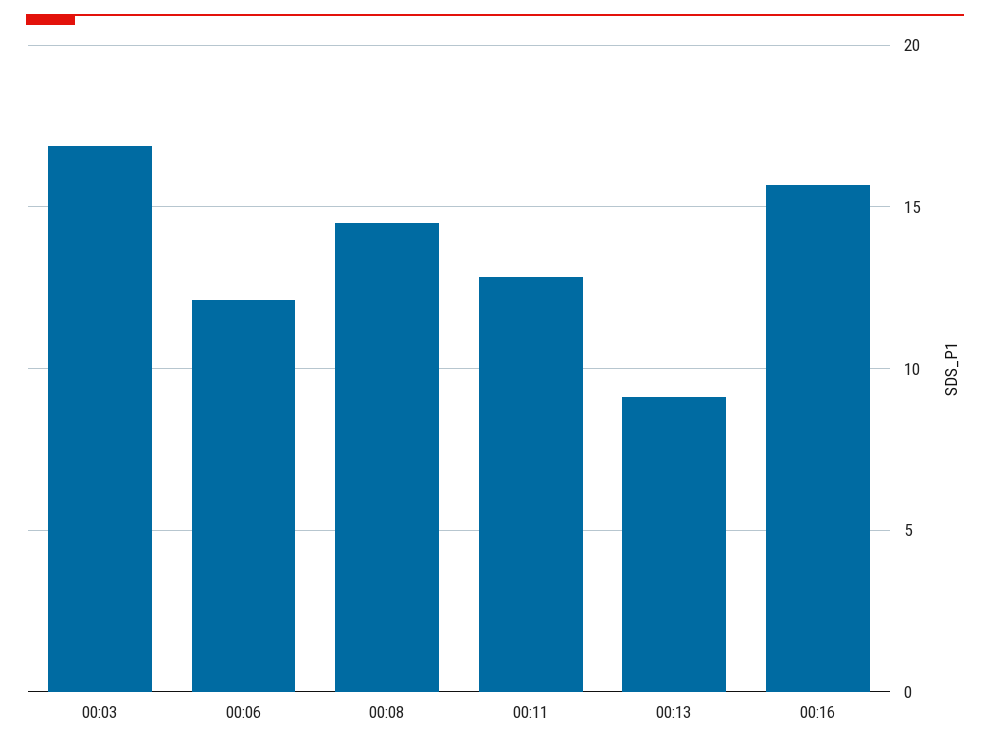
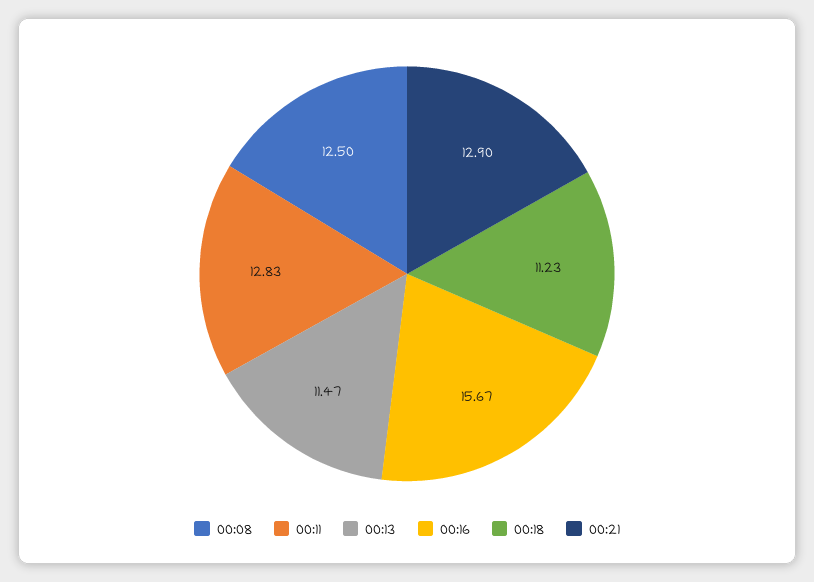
00:03: 17 -> none
00:06: 12 -> none
00:08: 14.5 -> 12.5
00:13: 9 -> 11.47
00:18: none -> 11.23
00:21: none -> 12.9

